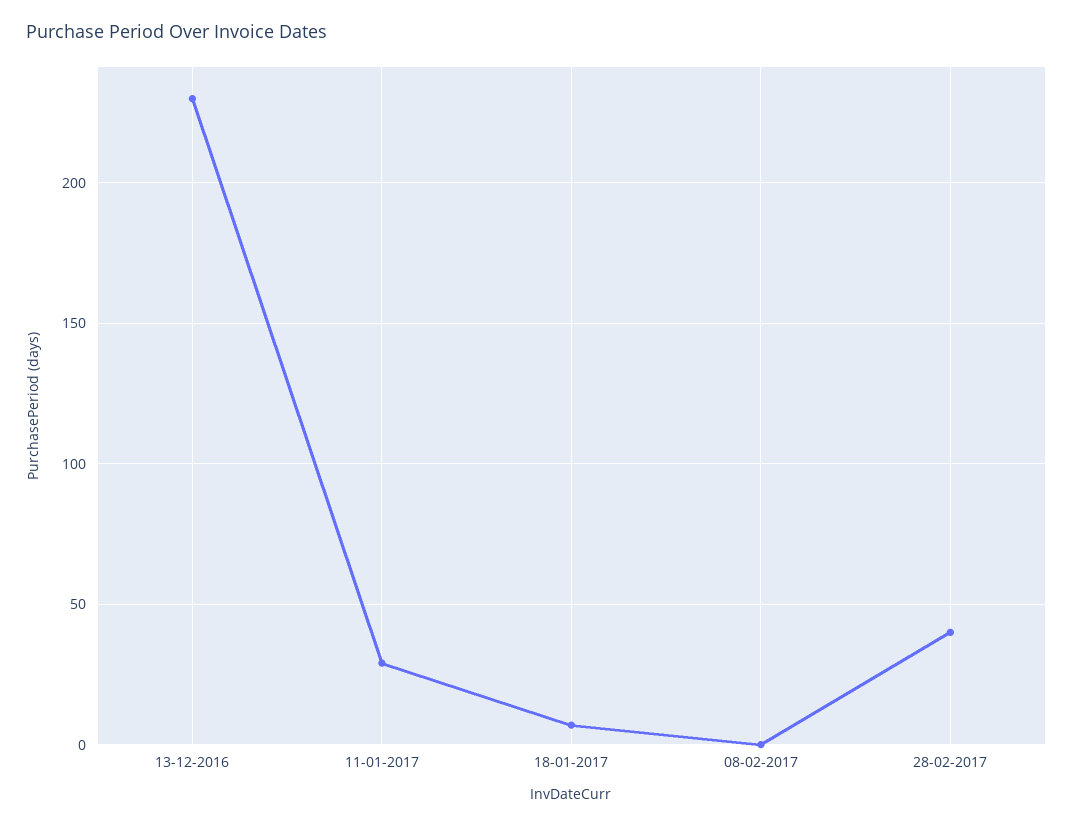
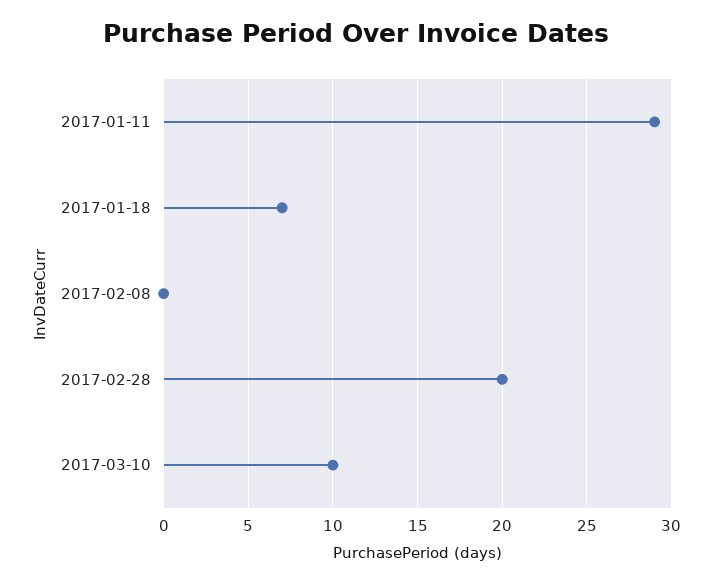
13-12-2016: 230 -> none
28-02-2017: 40 -> 20
2017-03-10: none -> 10

